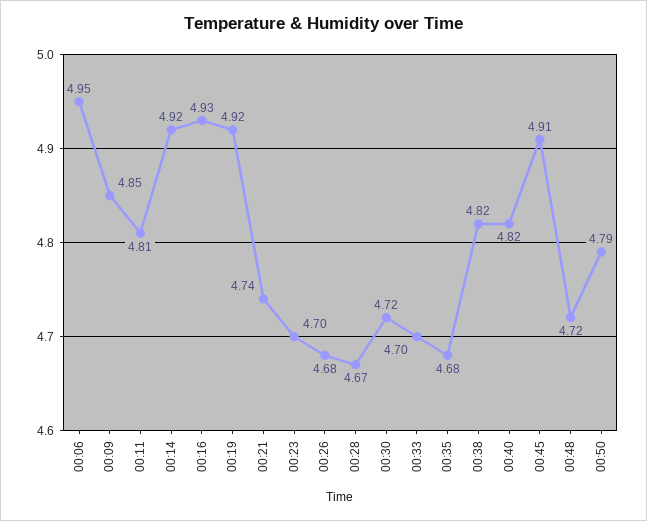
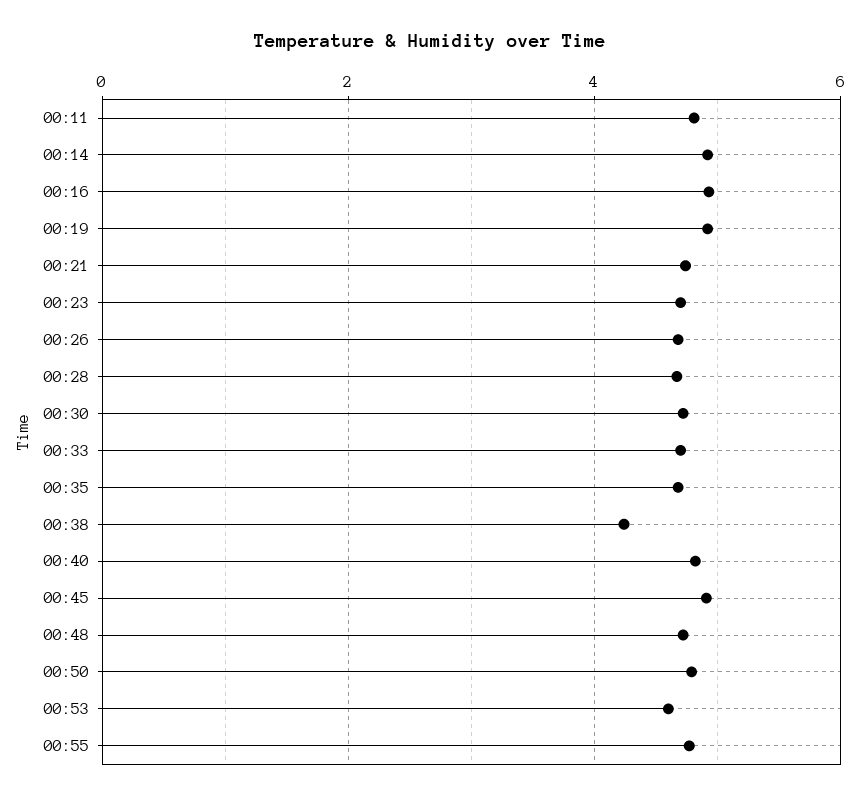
00:06: 4.95 -> none
00:09: 4.85 -> none
00:38: 4.82 -> 4.2
00:53: none -> 4.6
00:55: none -> 4.8

